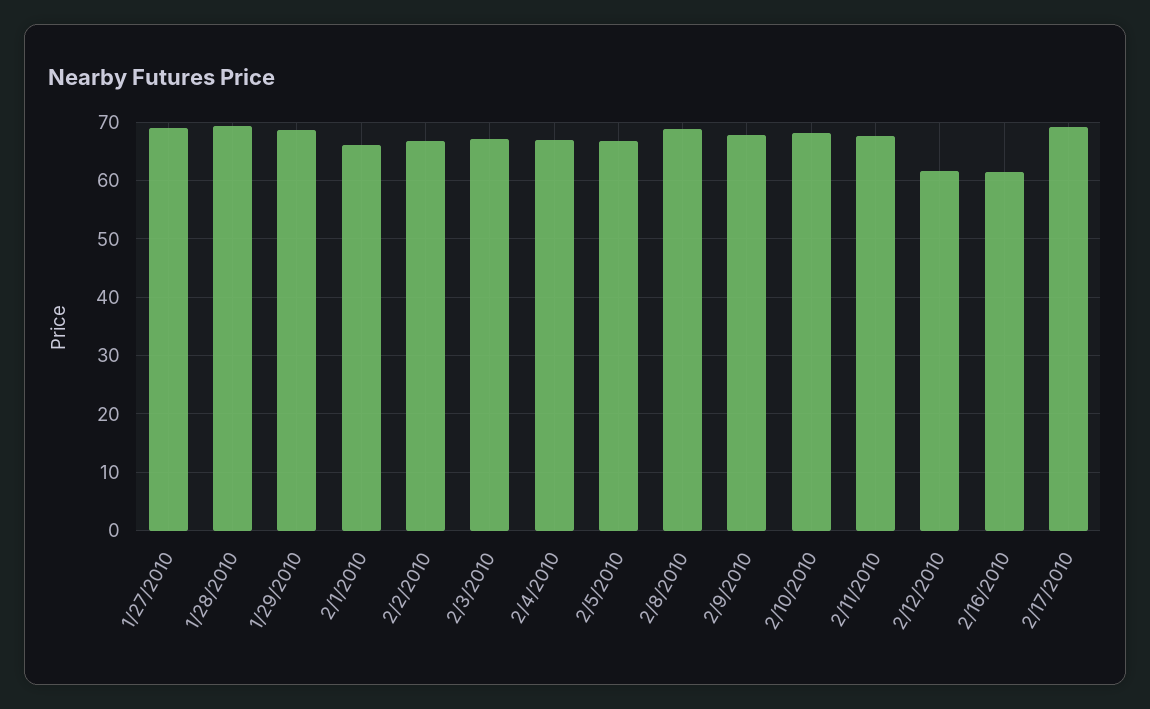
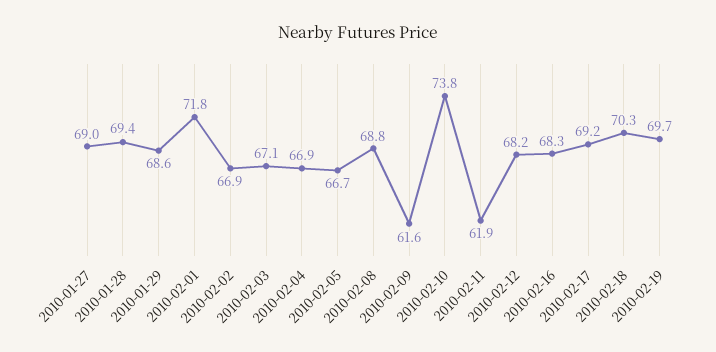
2/1/2010: 66 -> 71.8
2/9/2010: 68 -> 61.6
2/10/2010: 68 -> 73.8
2/11/2010: 68 -> 61.9
2/12/2010: 62 -> 68.2
2/16/2010: 62 -> 68.3
2010-02-18: none -> 70.3
2010-02-19: none -> 69.7

